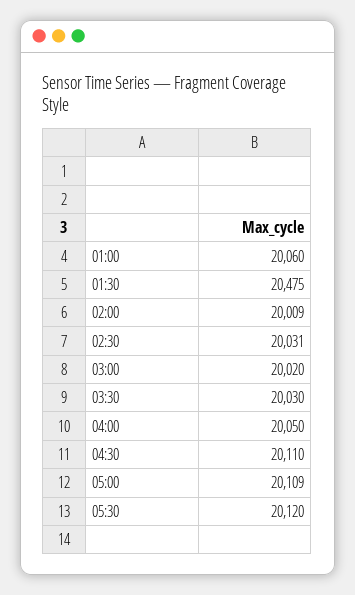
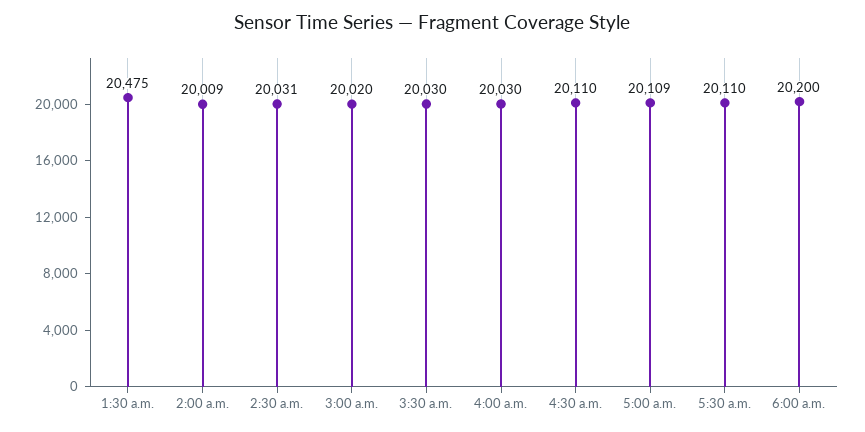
01:00: 20060 -> none
04:00: 20050 -> 20030
05:30: 20120 -> 20110
6:00 a.m.: none -> 20200

